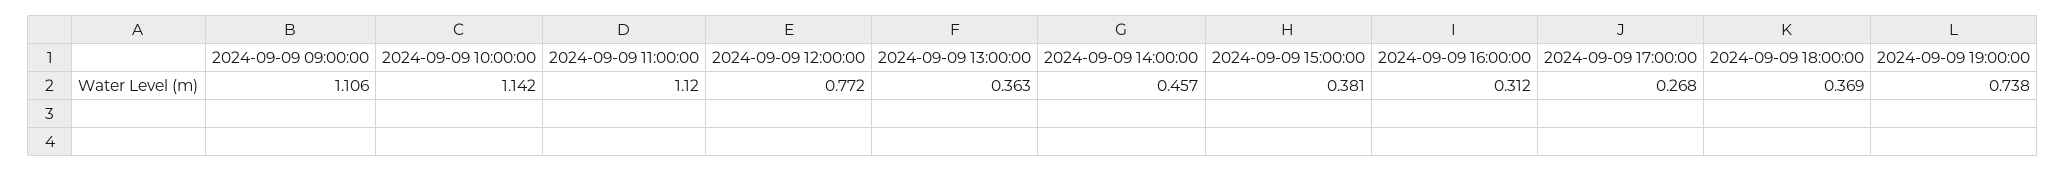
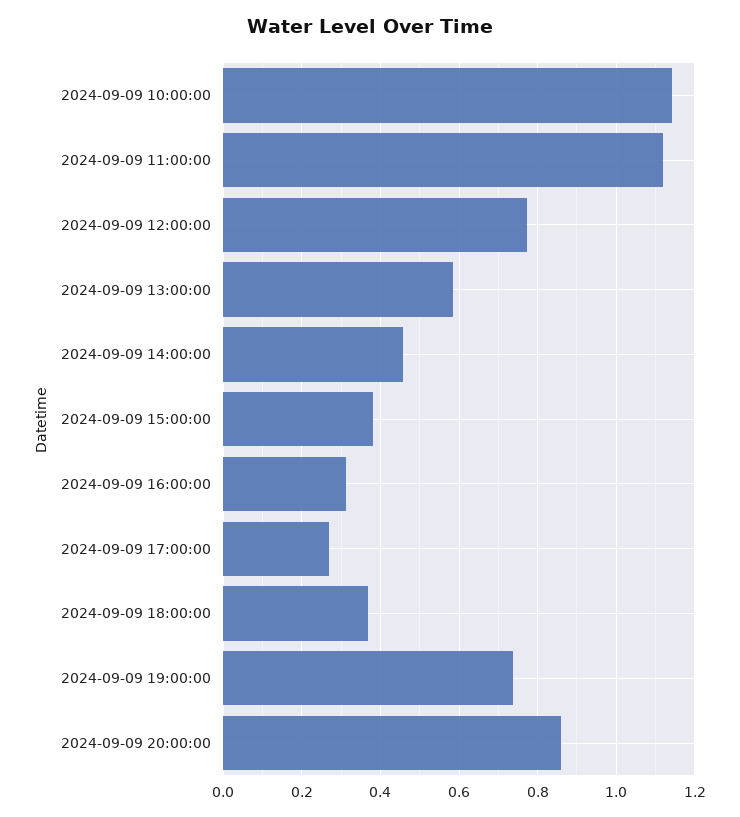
2024-09-09 09:00:00: 1.106 -> none
2024-09-09 13:00:00: 0.363 -> 0.58
2024-09-09 20:00:00: none -> 0.86

